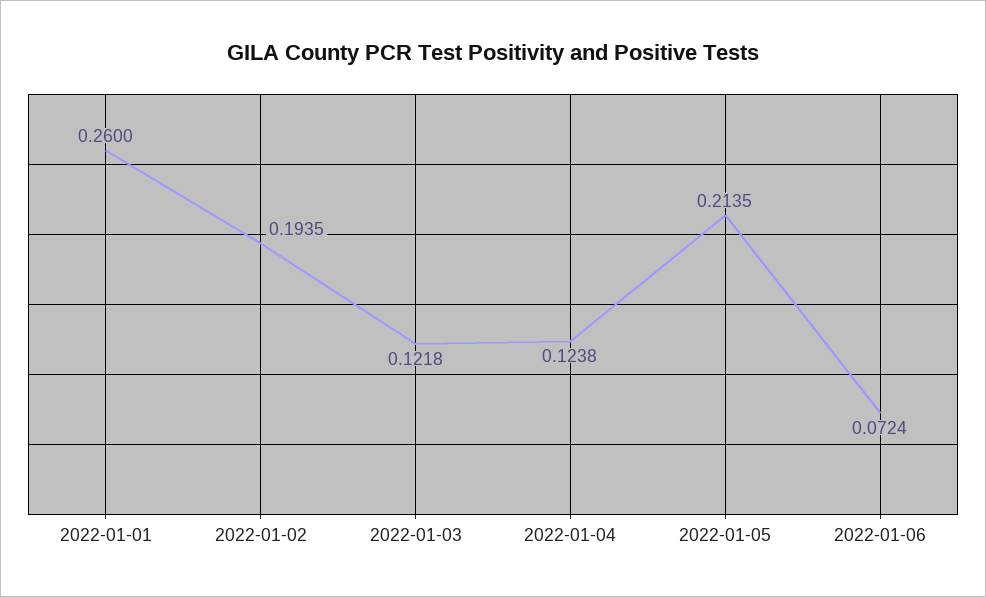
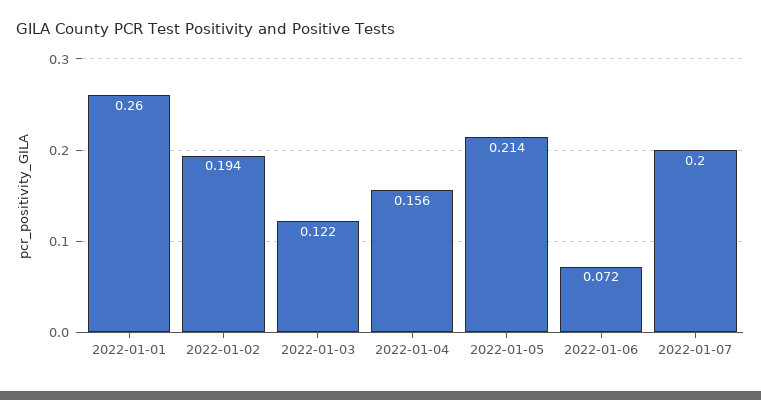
2022-01-04: 0.1238 -> 0.156
2022-01-07: none -> 0.2

